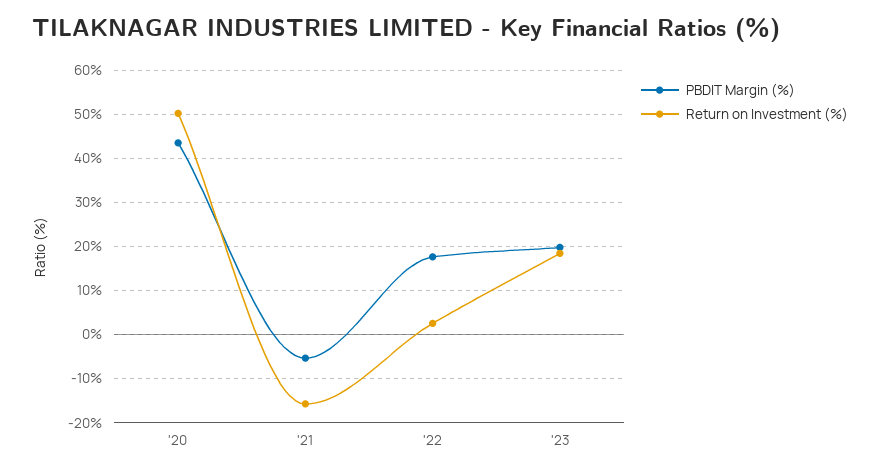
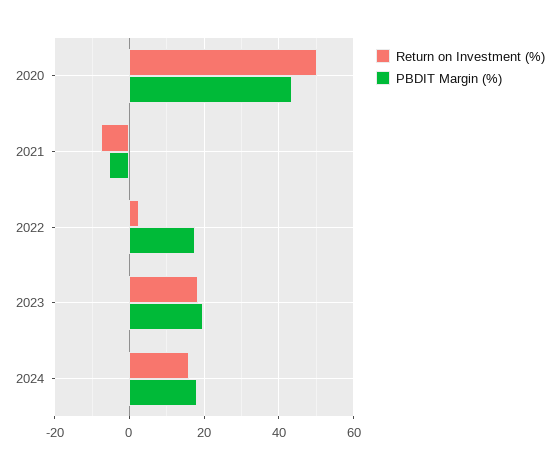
Return on Investment (%), '21: -16 -> -8
Return on Investment (%), 2024: none -> 16
PBDIT Margin (%), 2024: none -> 18

